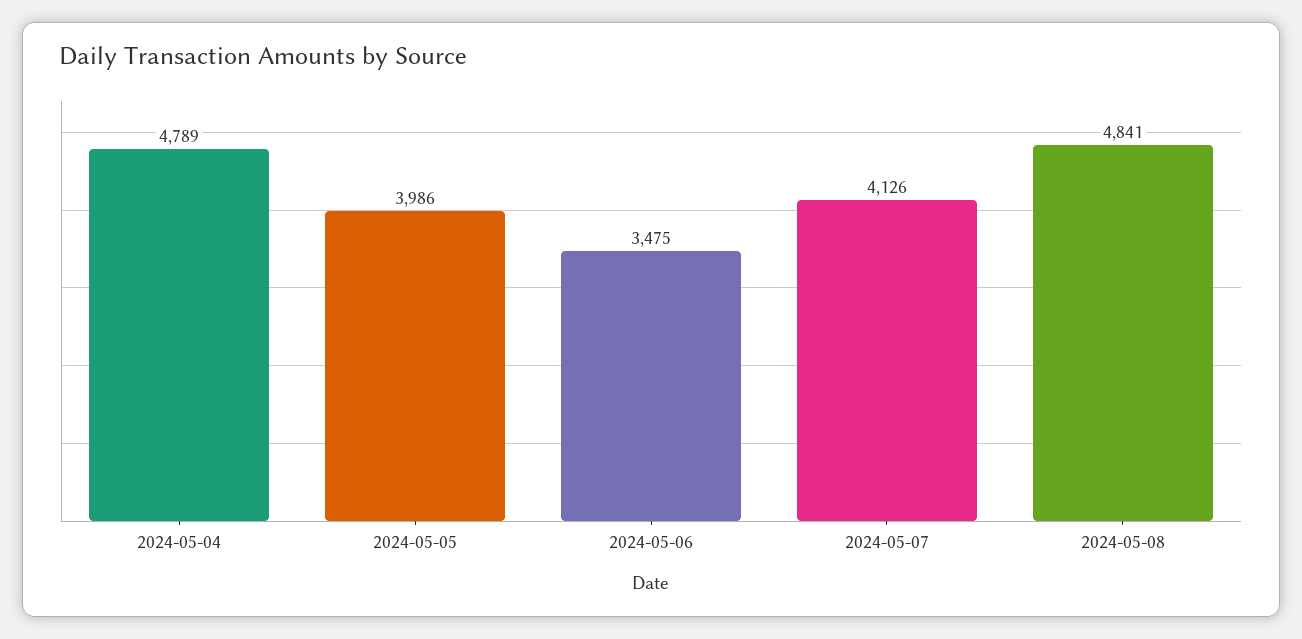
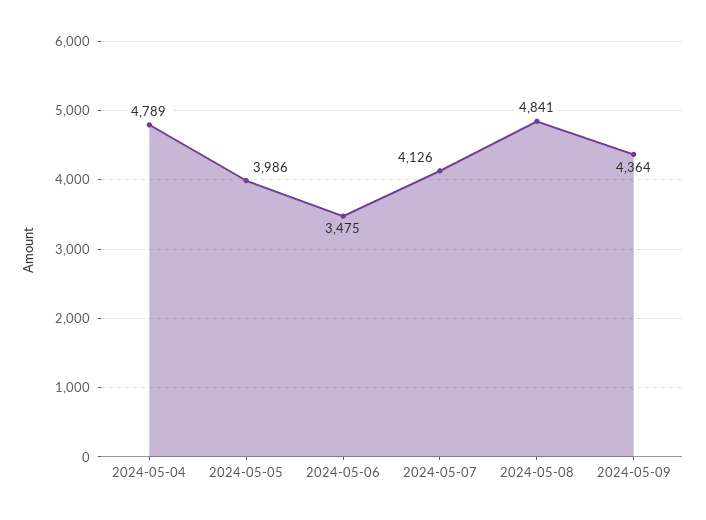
2024-05-09: none -> 4364

